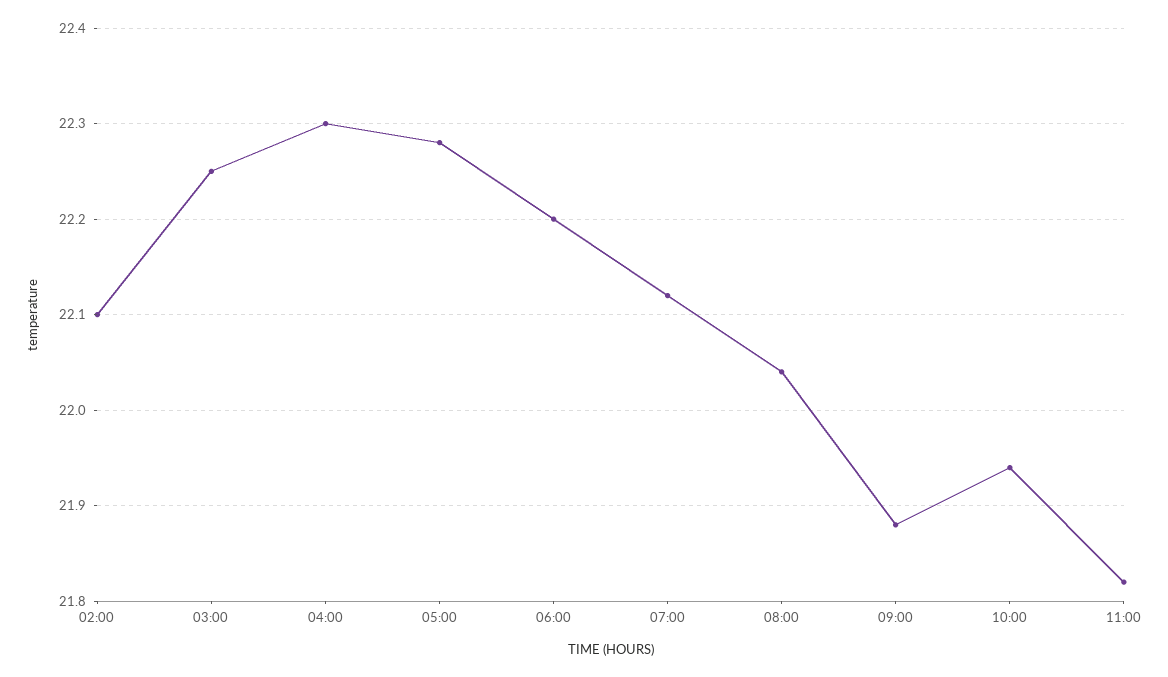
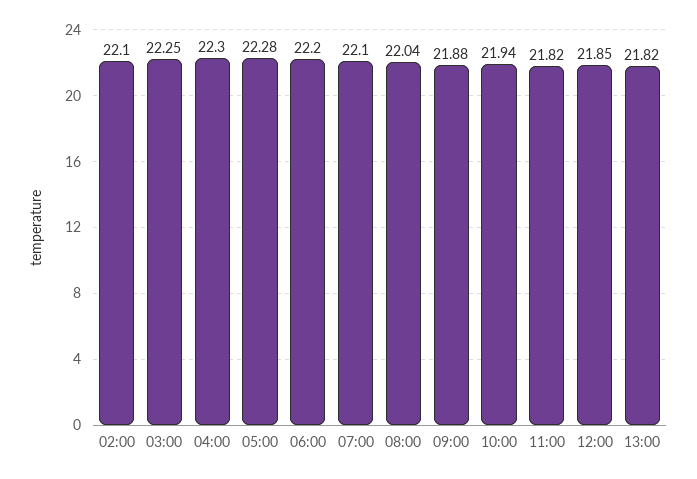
07:00: 22.12 -> 22.1
12:00: none -> 21.85
13:00: none -> 21.82

